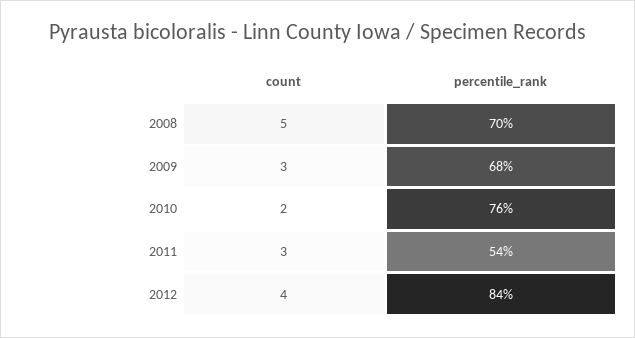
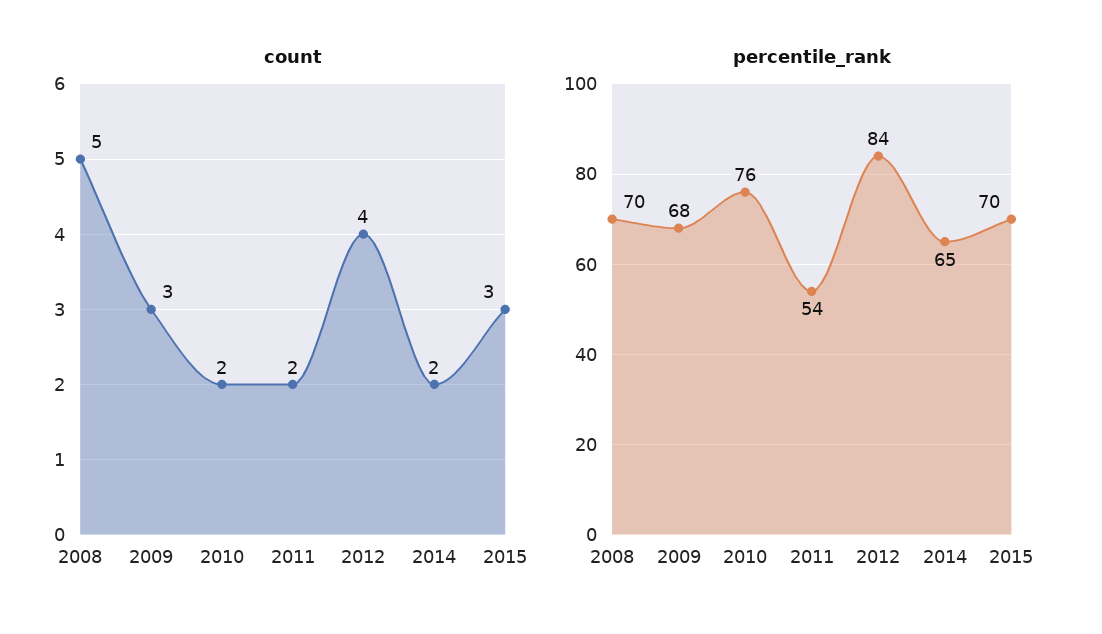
count, 2011: 3 -> 2
count, 2014: none -> 2
count, 2015: none -> 3
percentile_rank, 2014: none -> 65
percentile_rank, 2015: none -> 70

